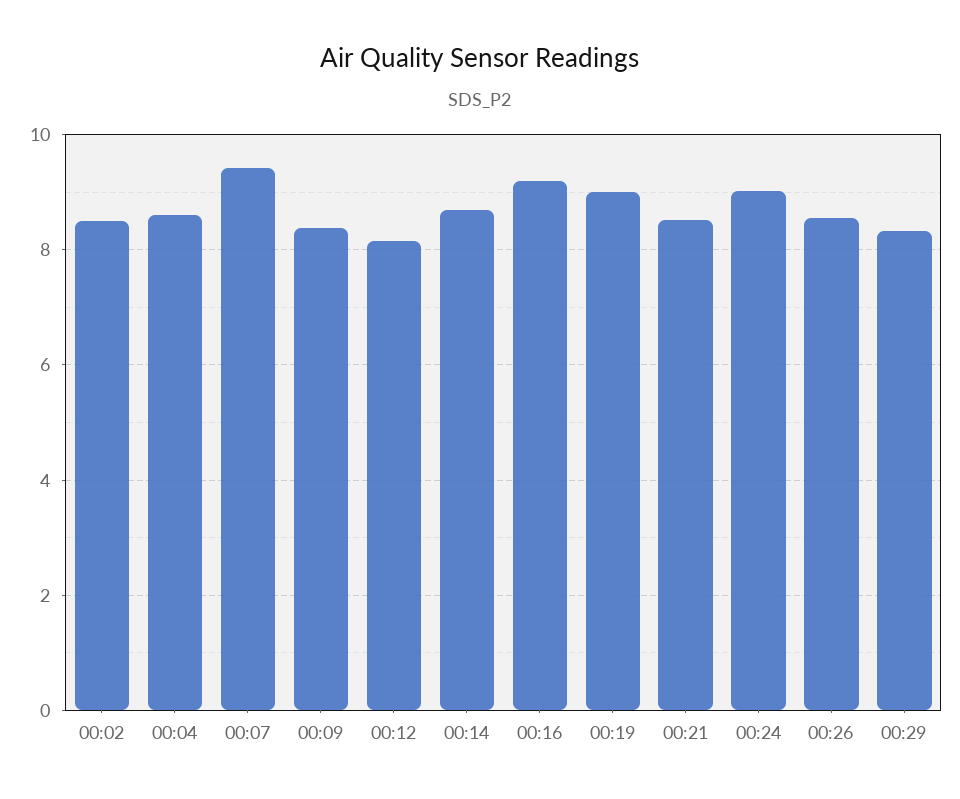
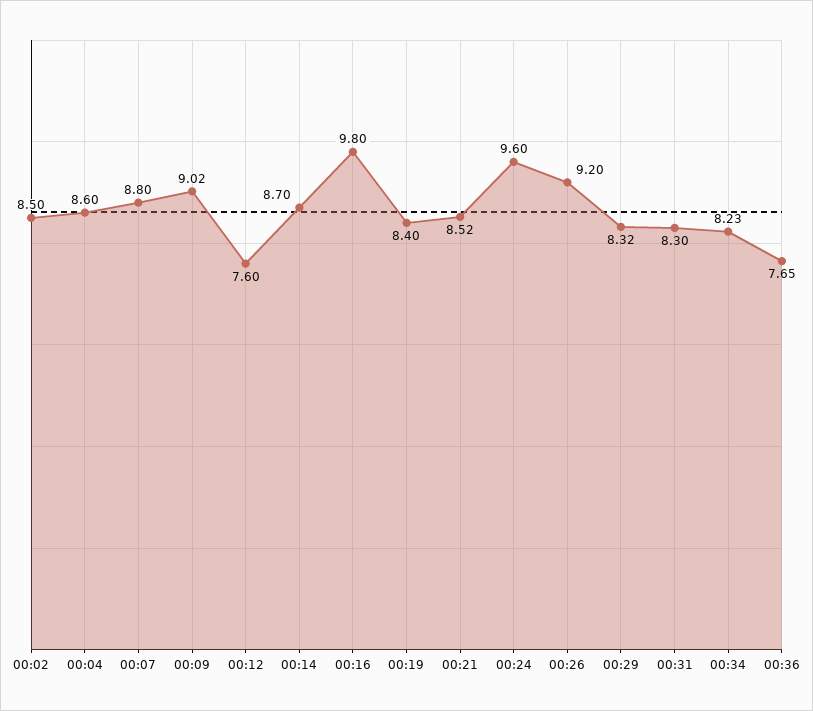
00:07: 9.4 -> 8.8
00:09: 8.4 -> 9.02
00:12: 8.2 -> 7.6
00:16: 9.2 -> 9.8
00:19: 9 -> 8.4
00:24: 9 -> 9.6
00:26: 8.6 -> 9.2
00:31: none -> 8.3
00:34: none -> 8.23
00:36: none -> 7.65

